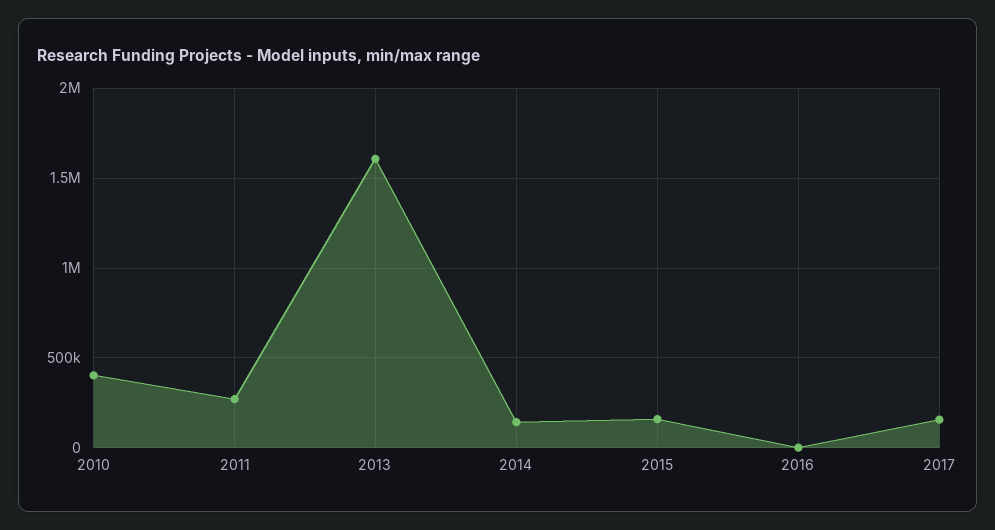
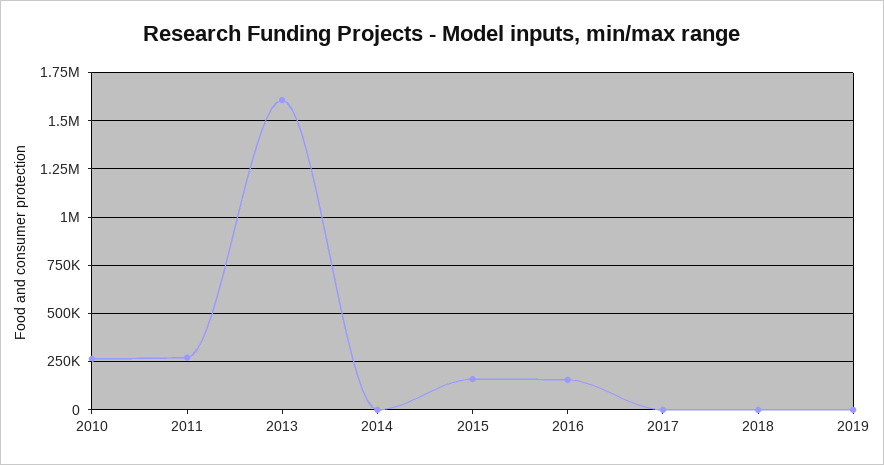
2010: 400000 -> 250000
2014: 150000 -> 0
2016: 0 -> 150000
2017: 150000 -> 0
2018: none -> 0
2019: none -> 0

